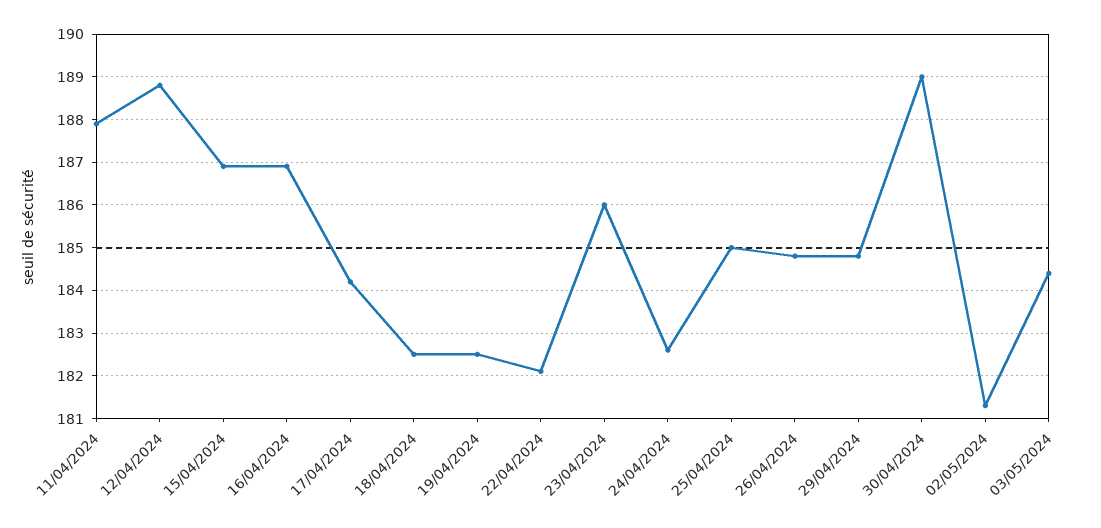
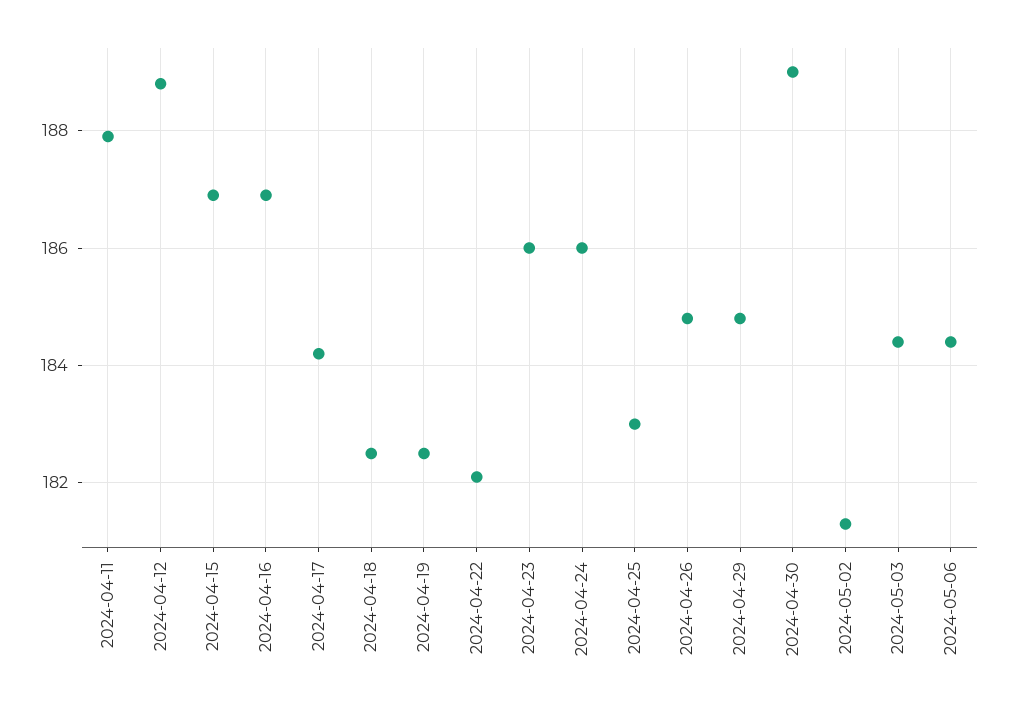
24/04/2024: 182.5 -> 186
25/04/2024: 185 -> 183
2024-05-06: none -> 184.5

